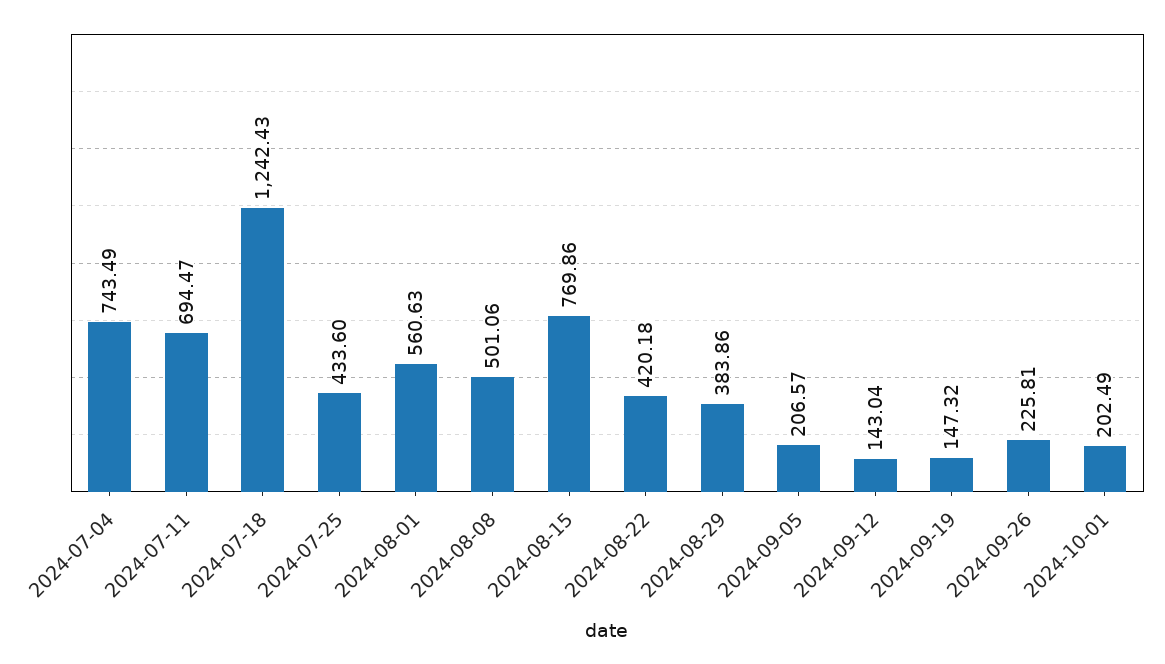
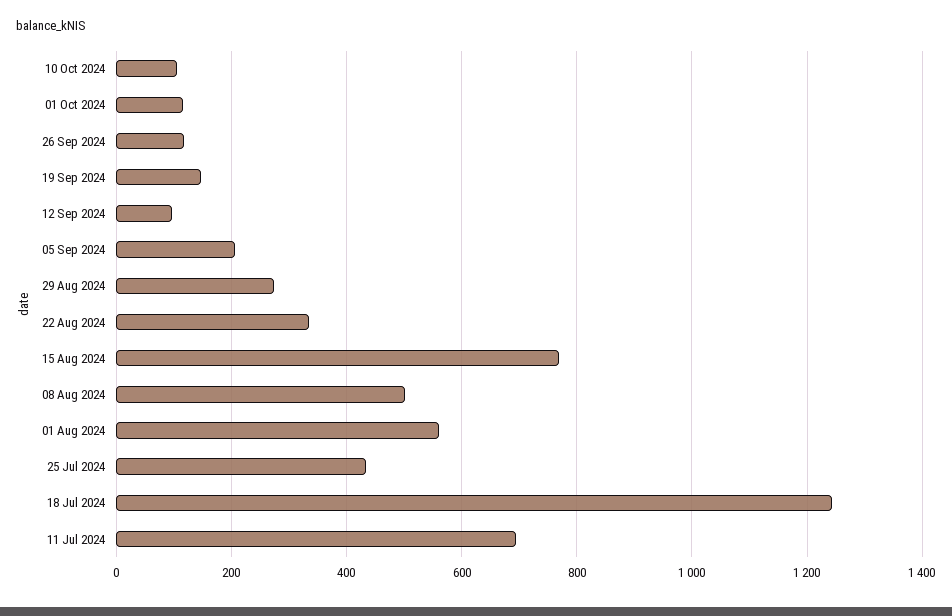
2024-07-04: 743.49 -> none
2024-08-22: 420.18 -> 340
2024-08-29: 383.86 -> 280
2024-09-12: 143.04 -> 100
2024-09-26: 225.81 -> 120
2024-10-01: 202.49 -> 120
10 Oct 2024: none -> 100

